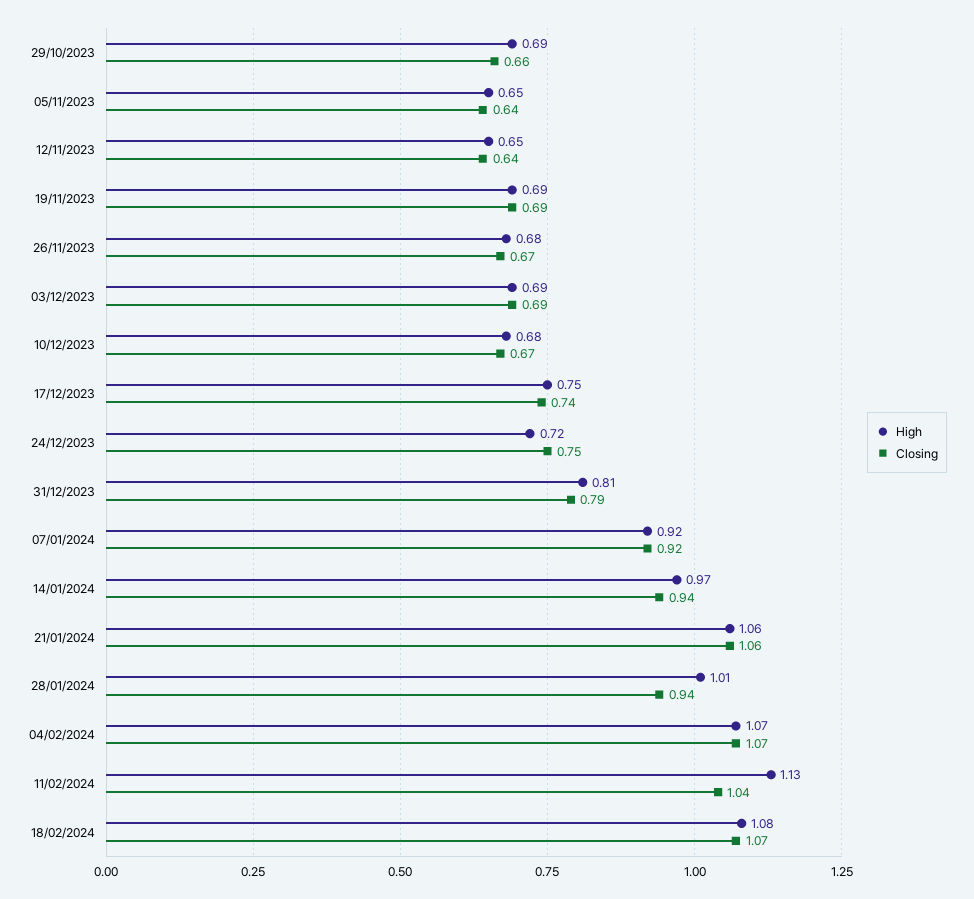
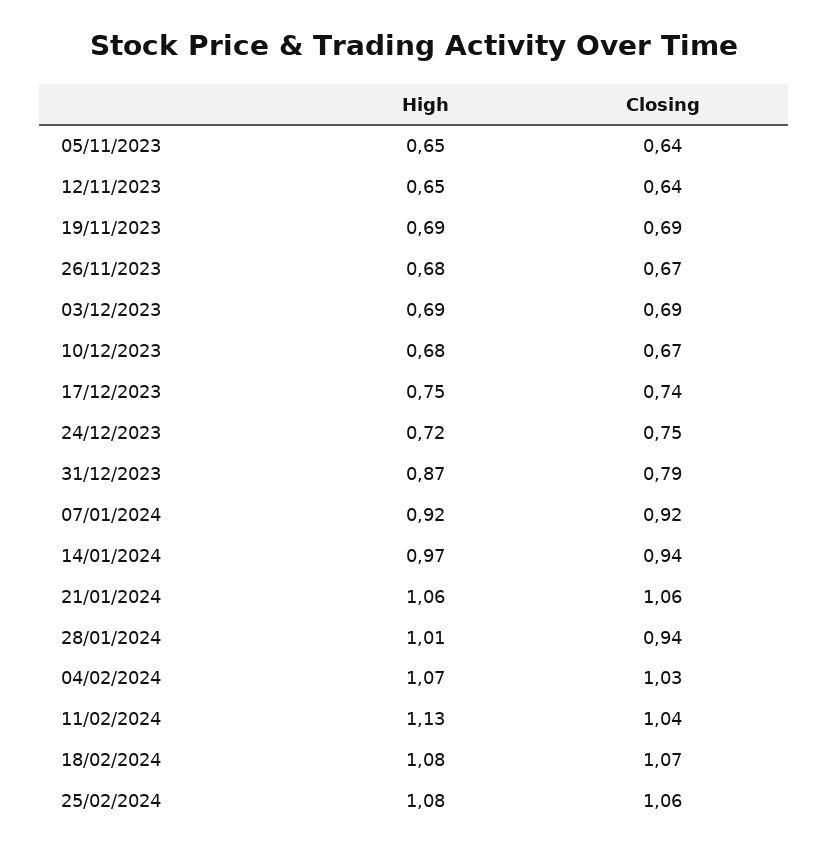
High, 29/10/2023: 0.69 -> none
Closing, 29/10/2023: 0.66 -> none
High, 31/12/2023: 0.81 -> 0.87
Closing, 04/02/2024: 1.07 -> 1.03
High, 25/02/2024: none -> 1.08
Closing, 25/02/2024: none -> 1.06

